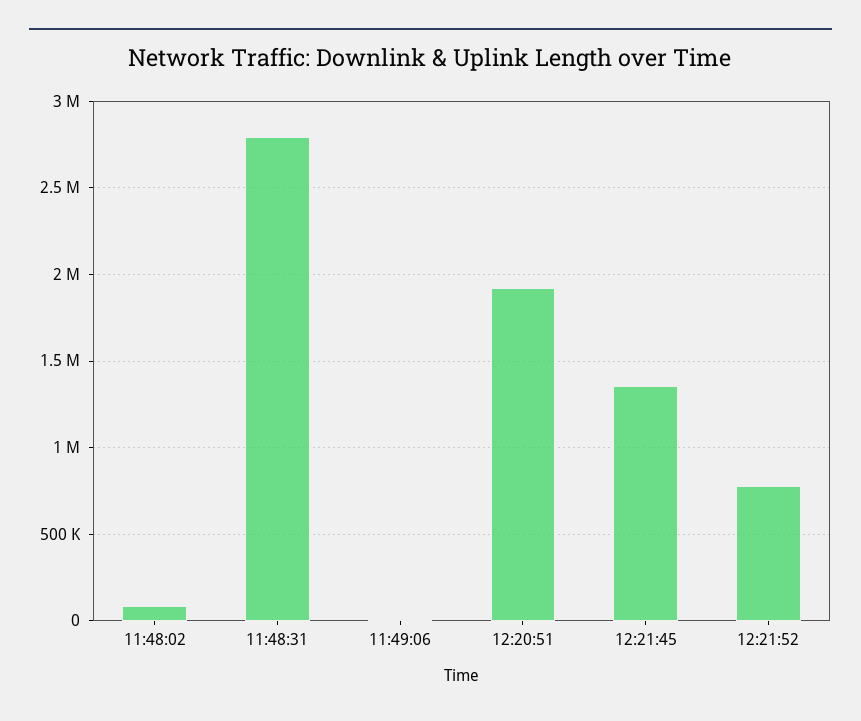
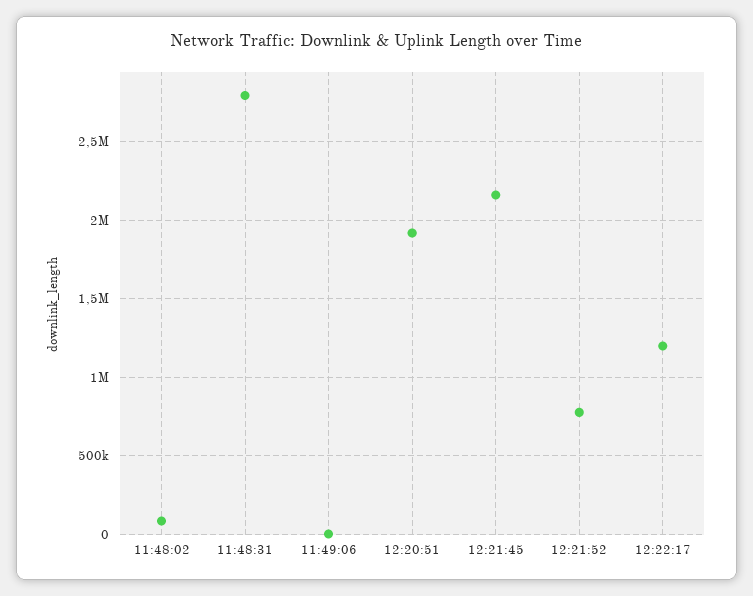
12:21:45: 1350000 -> 2150000
12:22:17: none -> 1200000

